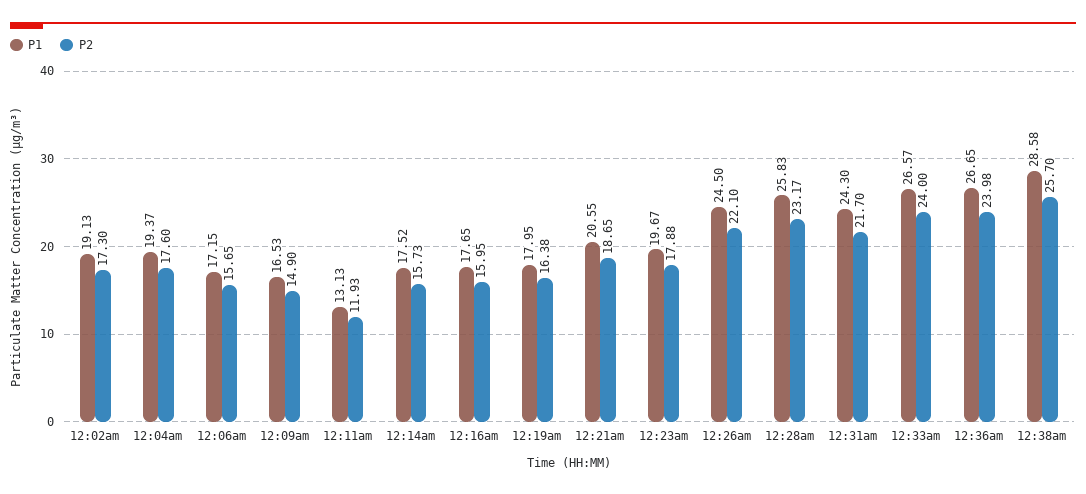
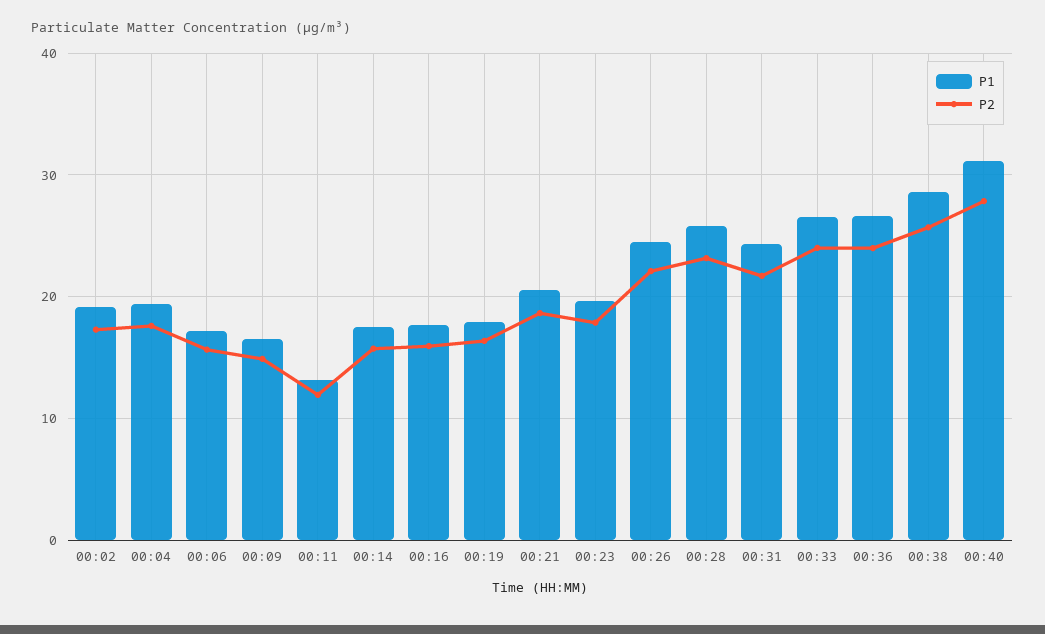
P1, 00:40: none -> 31
P2, 00:40: none -> 28

